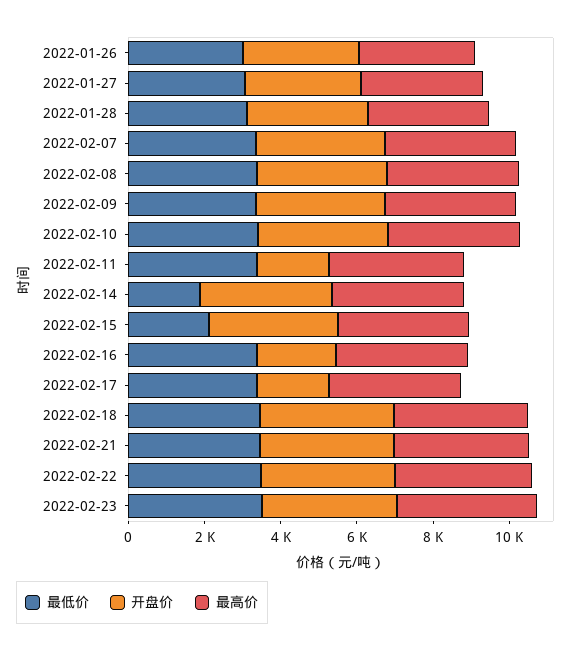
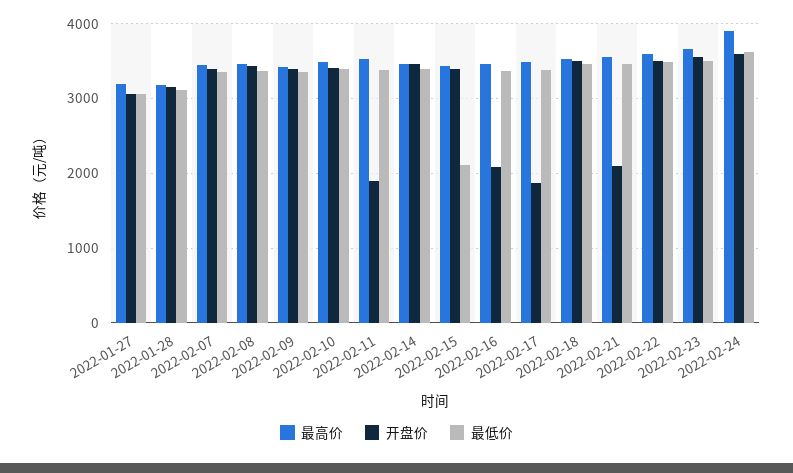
最低价, 2022-01-26: 3000 -> none
开盘价, 2022-01-26: 3000 -> none
最高价, 2022-01-26: 3000 -> none
最低价, 2022-02-14: 2000 -> 3400
开盘价, 2022-02-21: 3500 -> 2100
最高价, 2022-02-24: none -> 3900
开盘价, 2022-02-24: none -> 3600
最低价, 2022-02-24: none -> 3600

